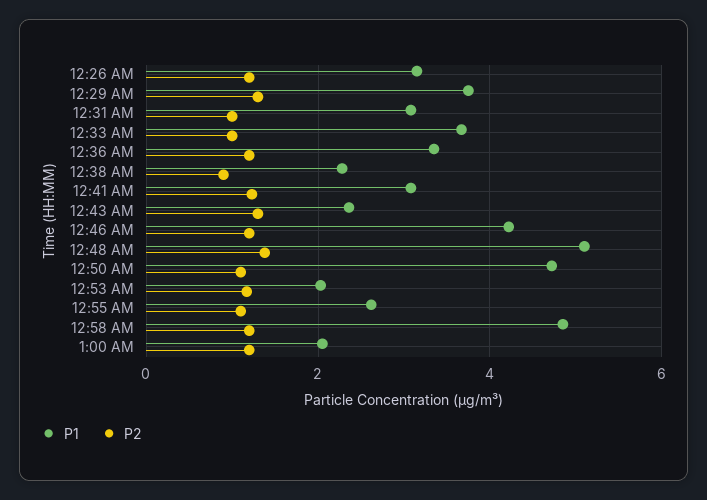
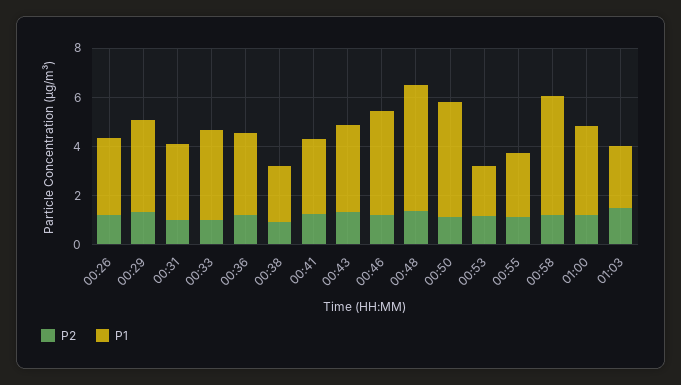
P1, 12:43 AM: 2.4 -> 3.5
P1, 1:00 AM: 2 -> 3.5
P2, 01:03: none -> 1.5
P1, 01:03: none -> 2.5

